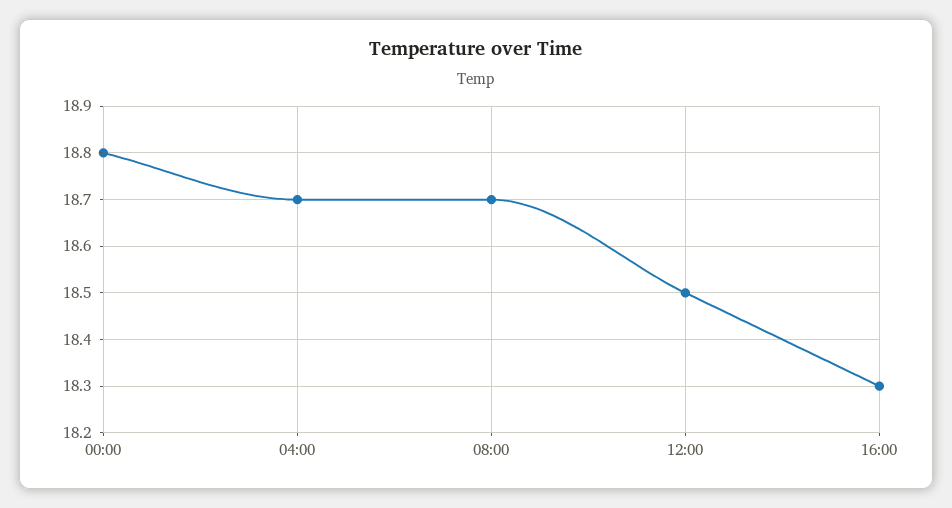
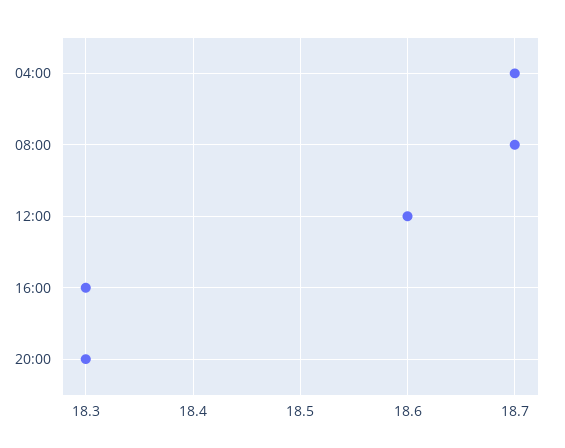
00:00: 18.8 -> none
12:00: 18.5 -> 18.6
20:00: none -> 18.3

